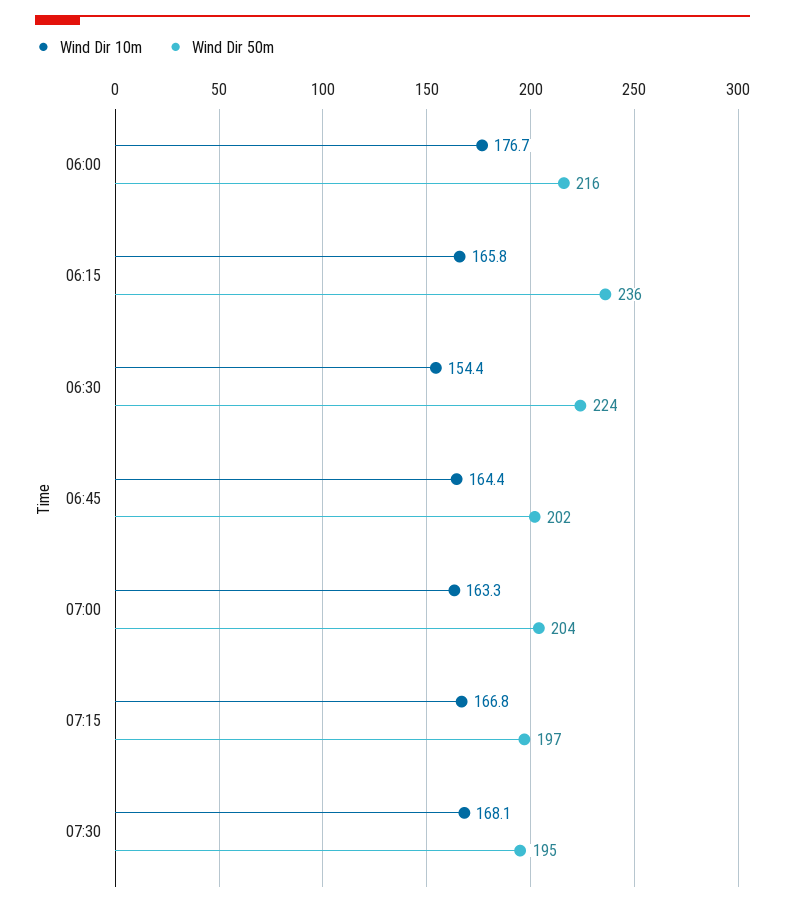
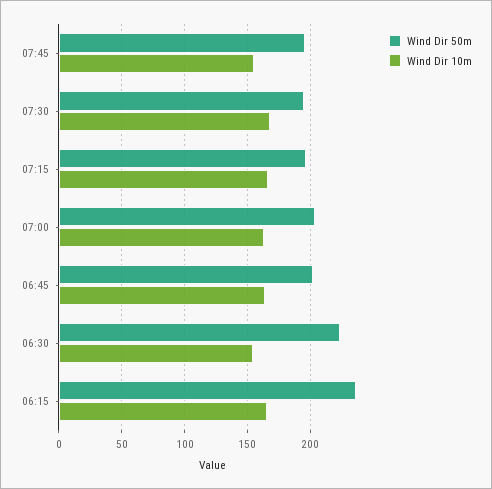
Wind Dir 10m, 06:00: 176.7 -> none
Wind Dir 50m, 06:00: 216 -> none
Wind Dir 50m, 07:45: none -> 195
Wind Dir 10m, 07:45: none -> 155

